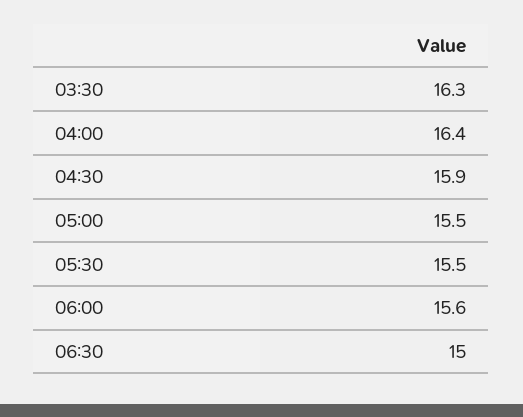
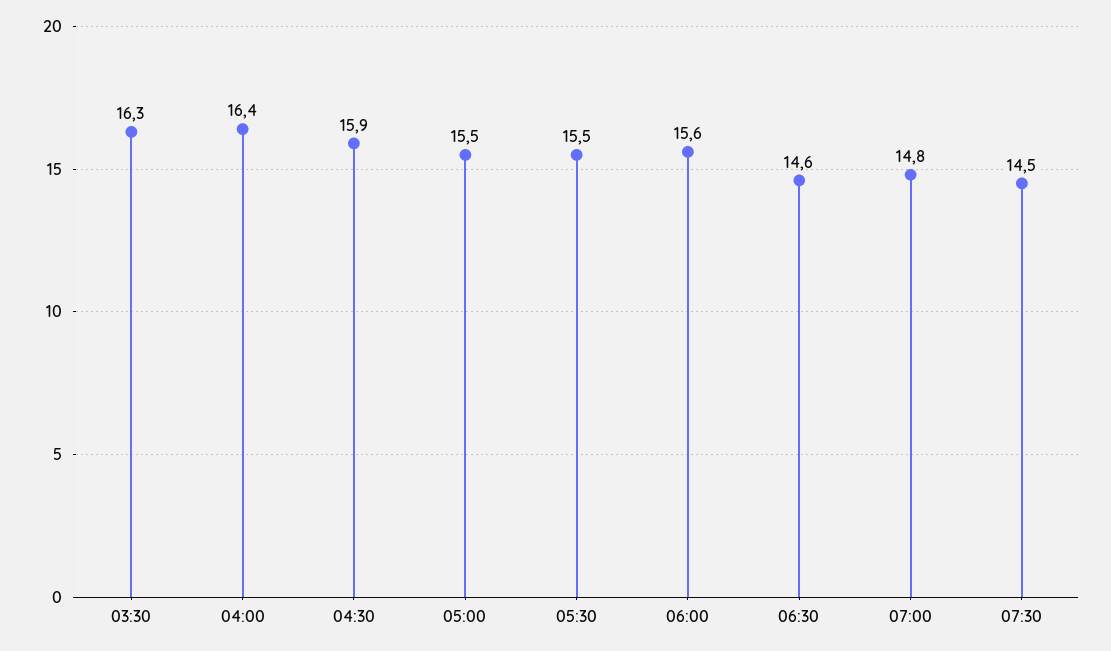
06:30: 15 -> 14.6
07:00: none -> 14.8
07:30: none -> 14.5

